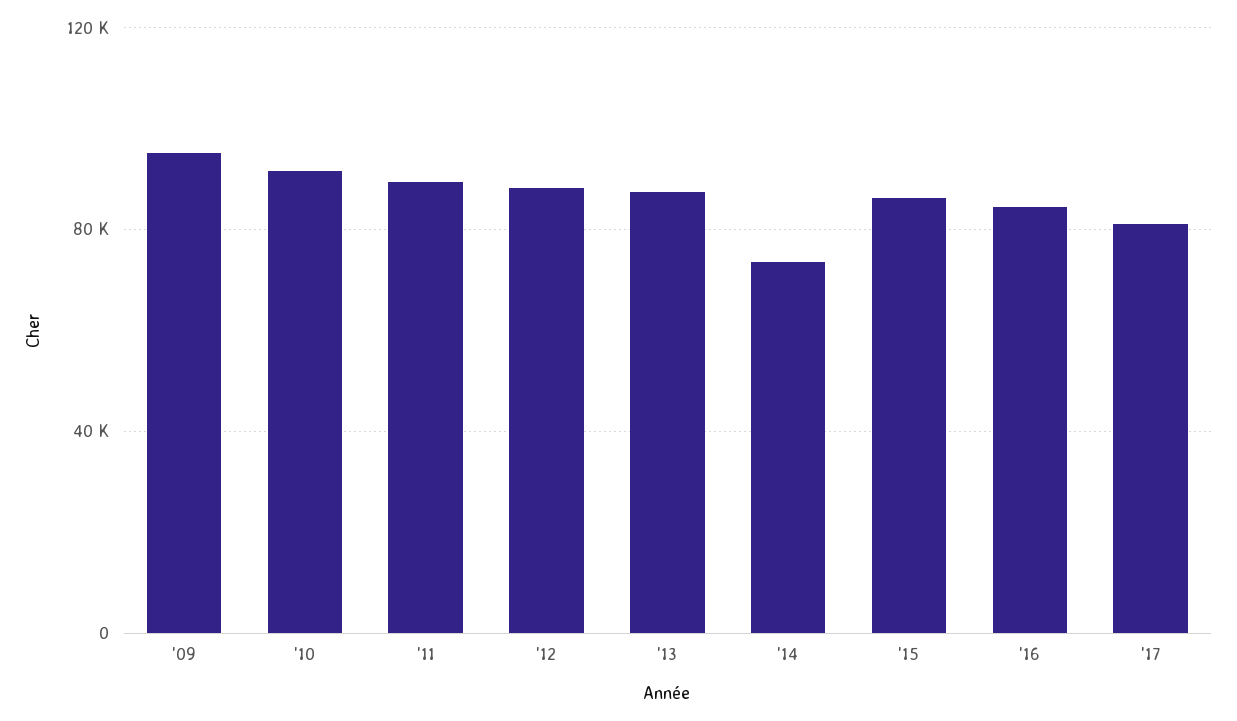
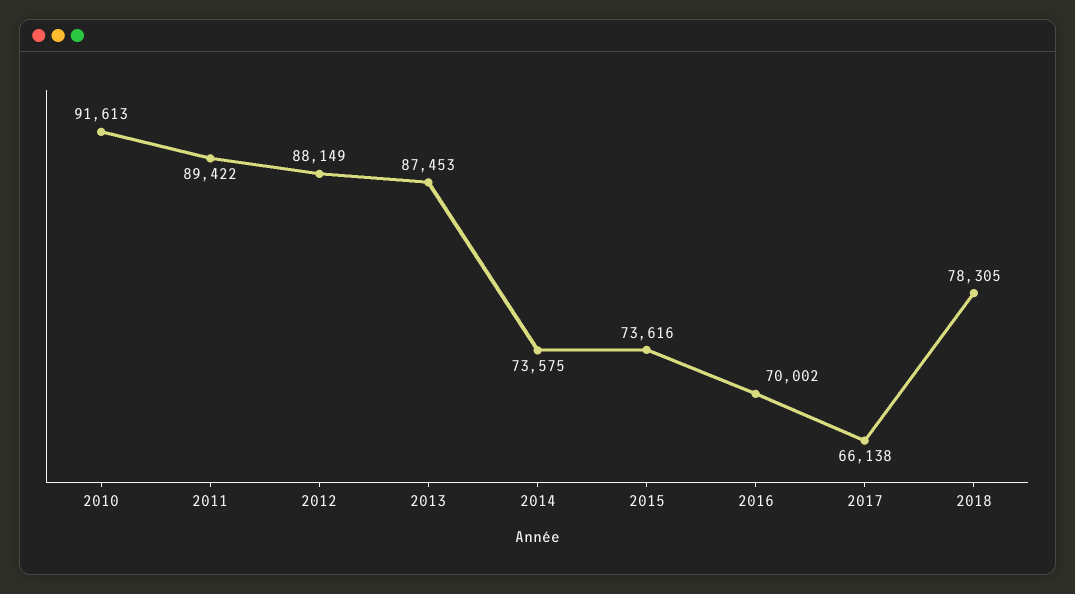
'09: 95000 -> none
'15: 85000 -> 73616
'16: 85000 -> 70002
'17: 80000 -> 66138
2018: none -> 78305

